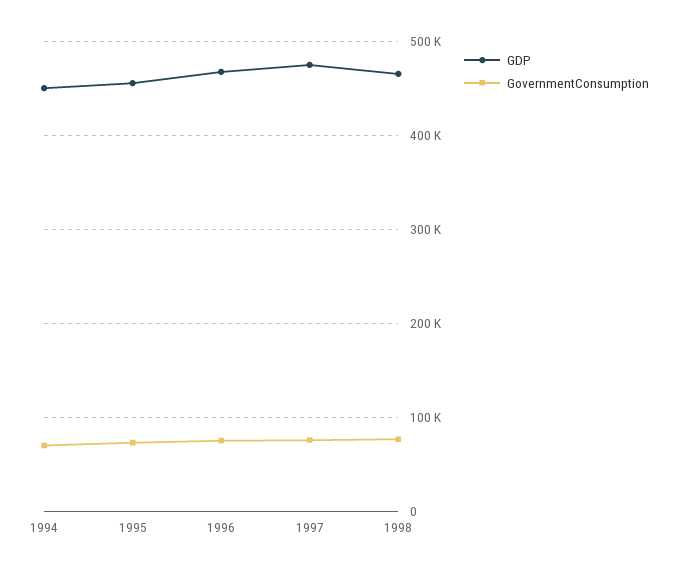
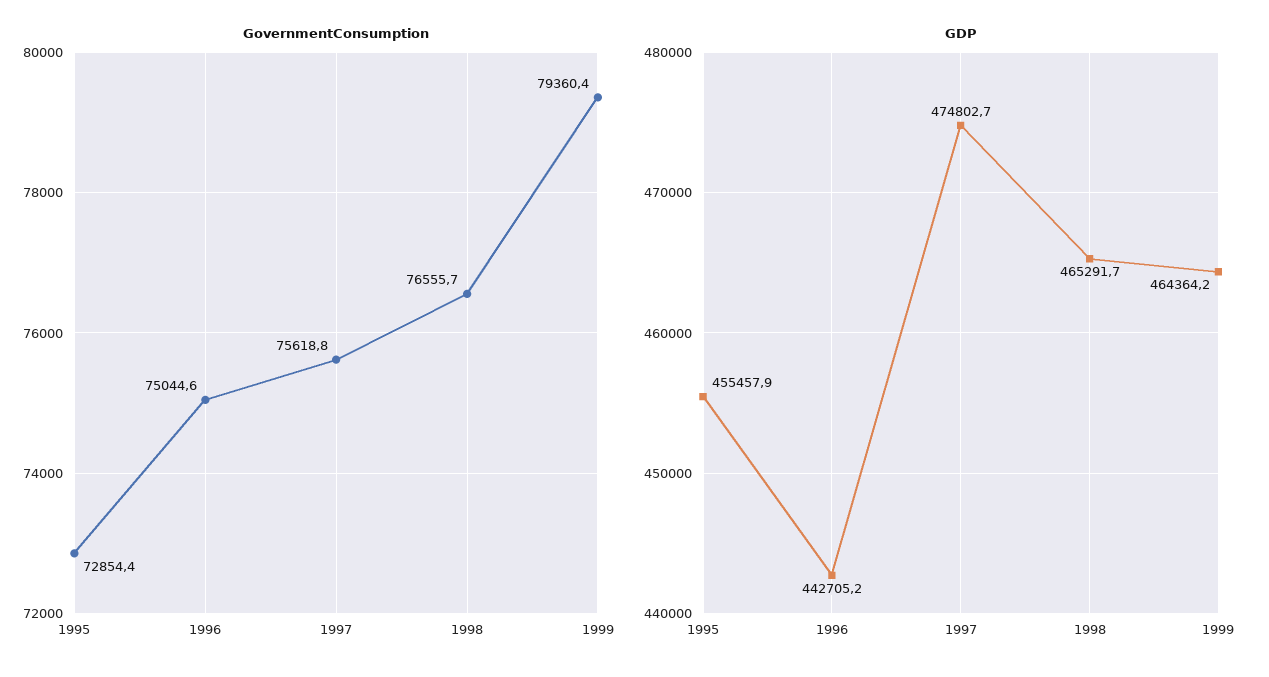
GDP, 1994: 450000 -> none
GovernmentConsumption, 1994: 70000 -> none
GDP, 1996: 470000 -> 442705.2
GovernmentConsumption, 1999: none -> 79360.4
GDP, 1999: none -> 464364.2

